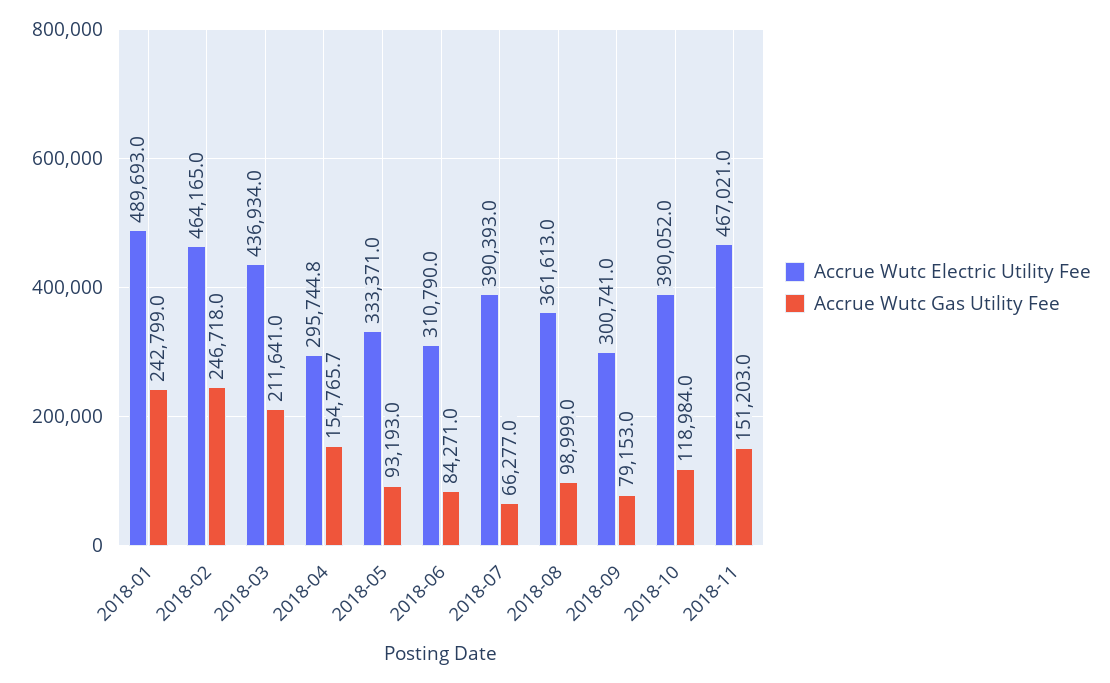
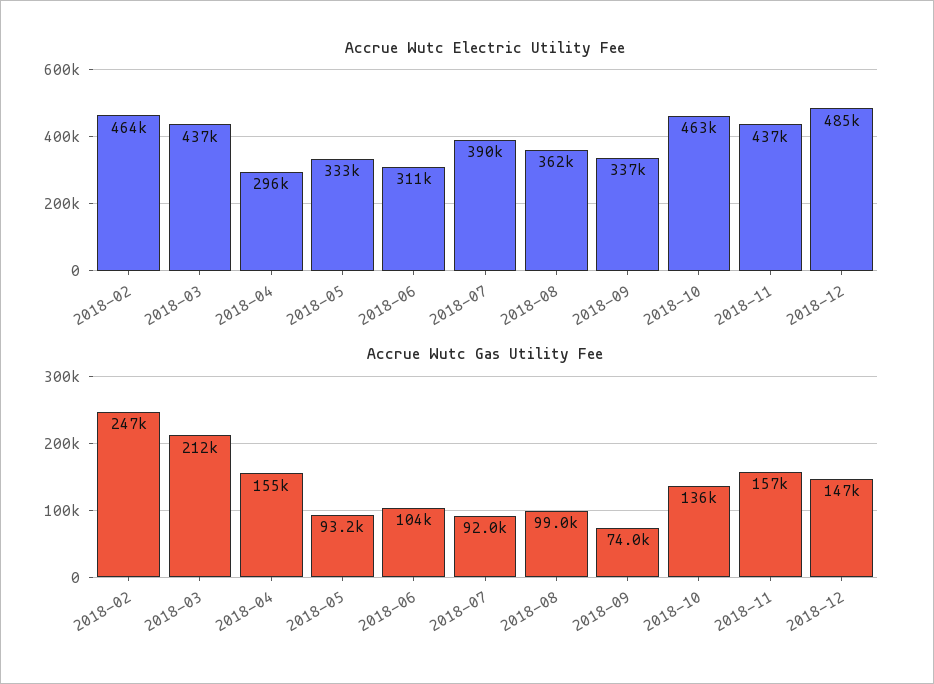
Accrue Wutc Electric Utility Fee, 2018-01: 489693 -> none
Accrue Wutc Gas Utility Fee, 2018-01: 242799 -> none
Accrue Wutc Gas Utility Fee, 2018-06: 84271 -> 104000
Accrue Wutc Gas Utility Fee, 2018-07: 66277 -> 92000
Accrue Wutc Electric Utility Fee, 2018-09: 300741 -> 337000
Accrue Wutc Gas Utility Fee, 2018-09: 79153 -> 74000
Accrue Wutc Electric Utility Fee, 2018-10: 390052 -> 463000
Accrue Wutc Gas Utility Fee, 2018-10: 118984 -> 136000
Accrue Wutc Electric Utility Fee, 2018-11: 467021 -> 437000
Accrue Wutc Gas Utility Fee, 2018-11: 151203 -> 157000
Accrue Wutc Electric Utility Fee, 2018-12: none -> 485000
Accrue Wutc Gas Utility Fee, 2018-12: none -> 147000

